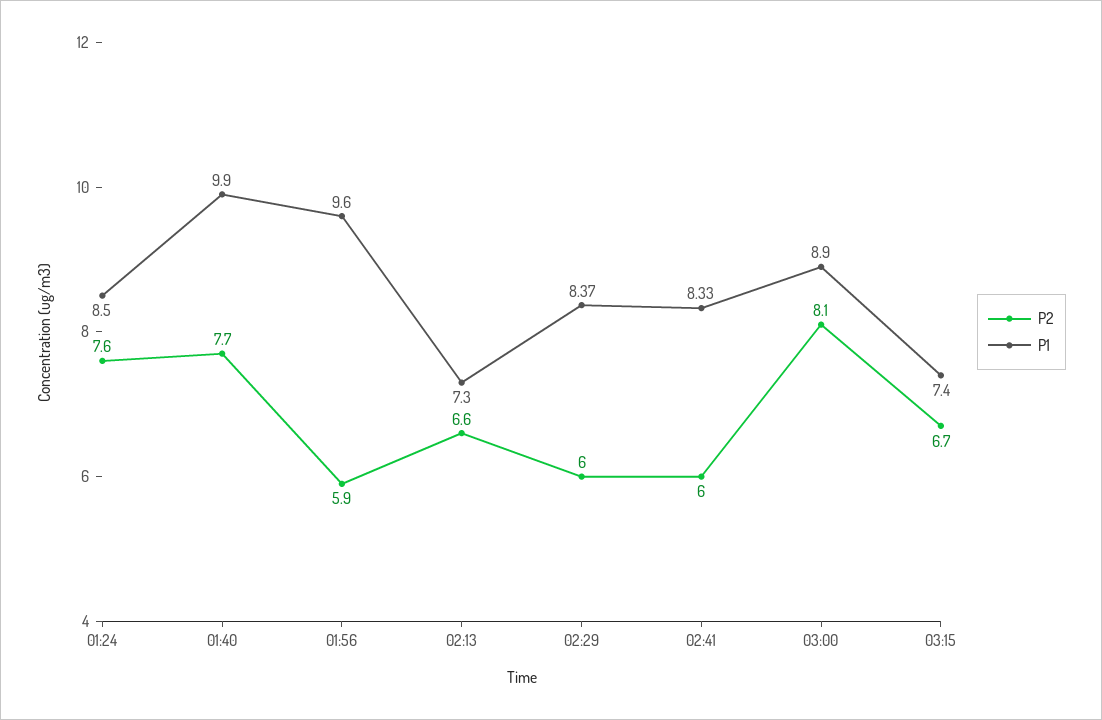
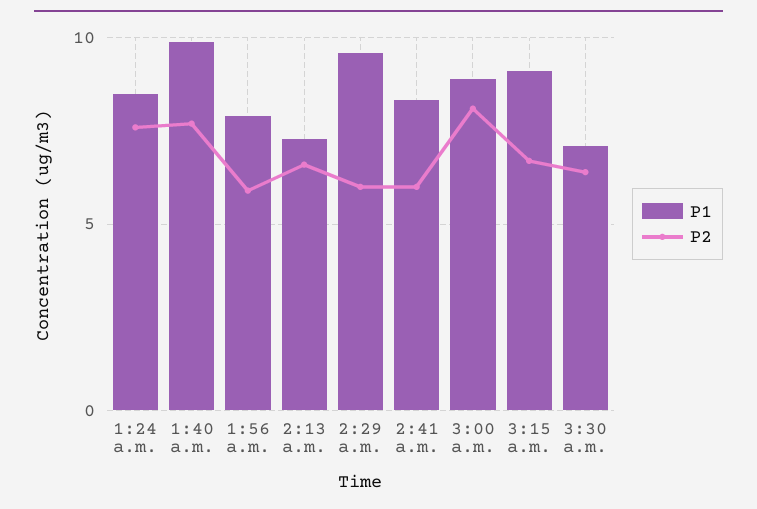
P1, 01:56: 9.6 -> 8
P1, 02:29: 8.37 -> 9.5
P1, 03:15: 7.4 -> 9
P1, 3:30 a.m.: none -> 7
P2, 3:30 a.m.: none -> 6.5

